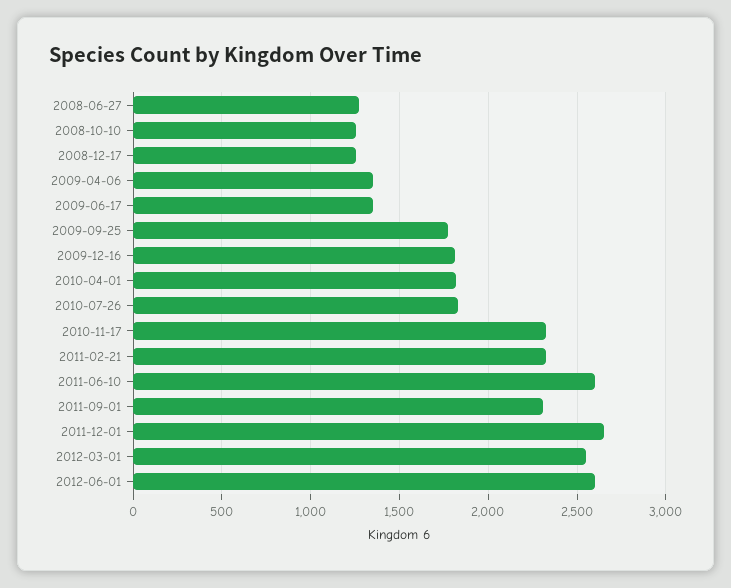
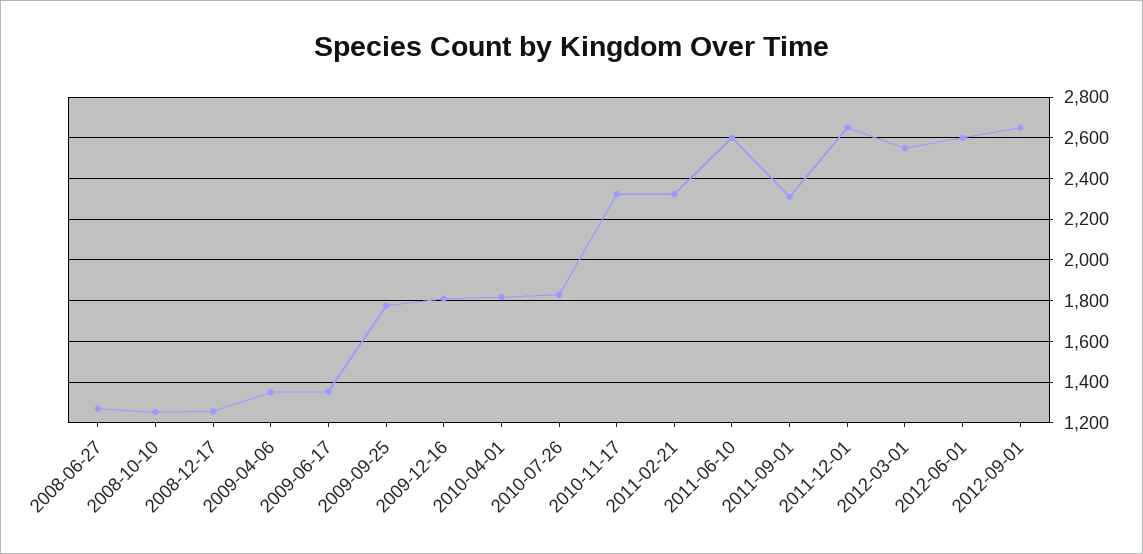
2012-09-01: none -> 2650

